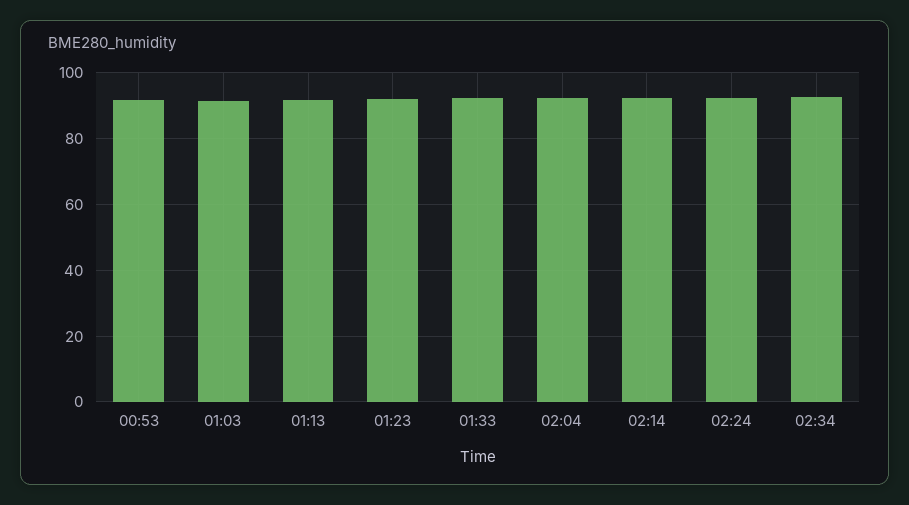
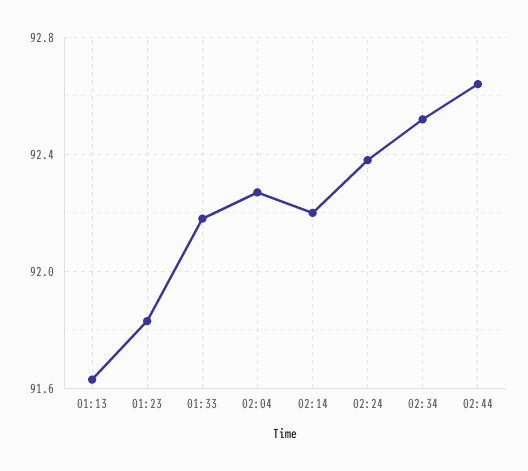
00:53: 92 -> none
01:03: 92 -> none
02:44: none -> 92.65

